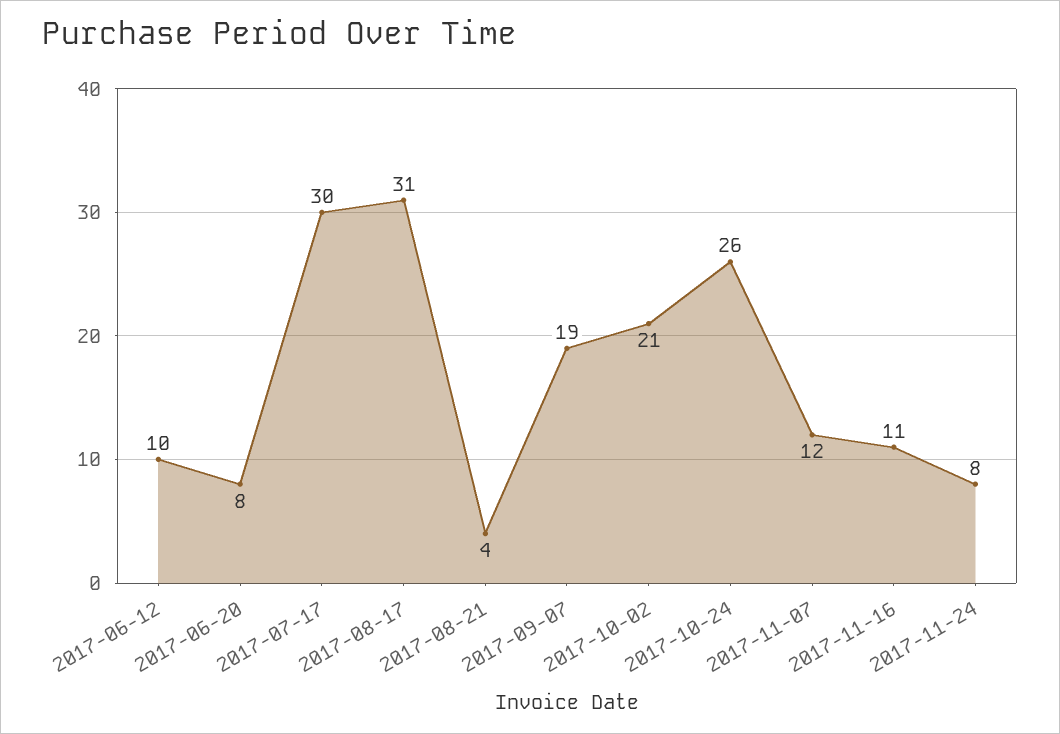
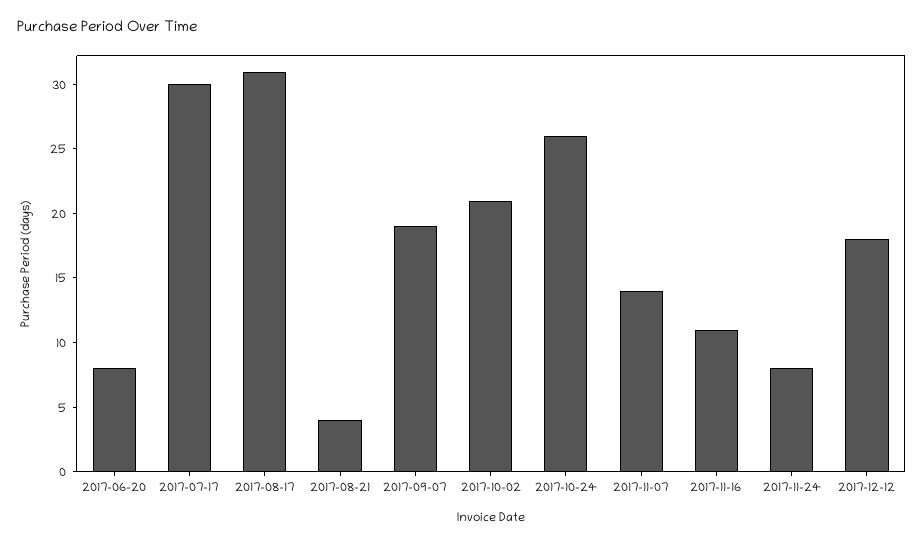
2017-06-12: 10 -> none
2017-11-07: 12 -> 14
2017-12-12: none -> 18

